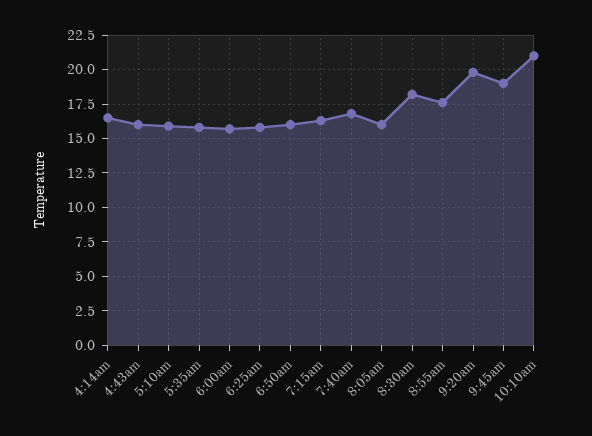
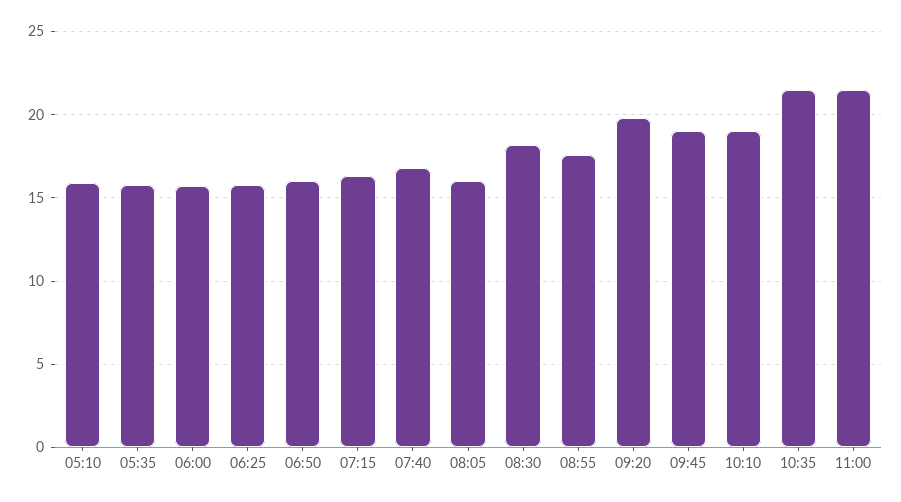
4:14am: 16.5 -> none
4:43am: 16 -> none
10:10am: 21 -> 19
10:35: none -> 21.5
11:00: none -> 21.5

